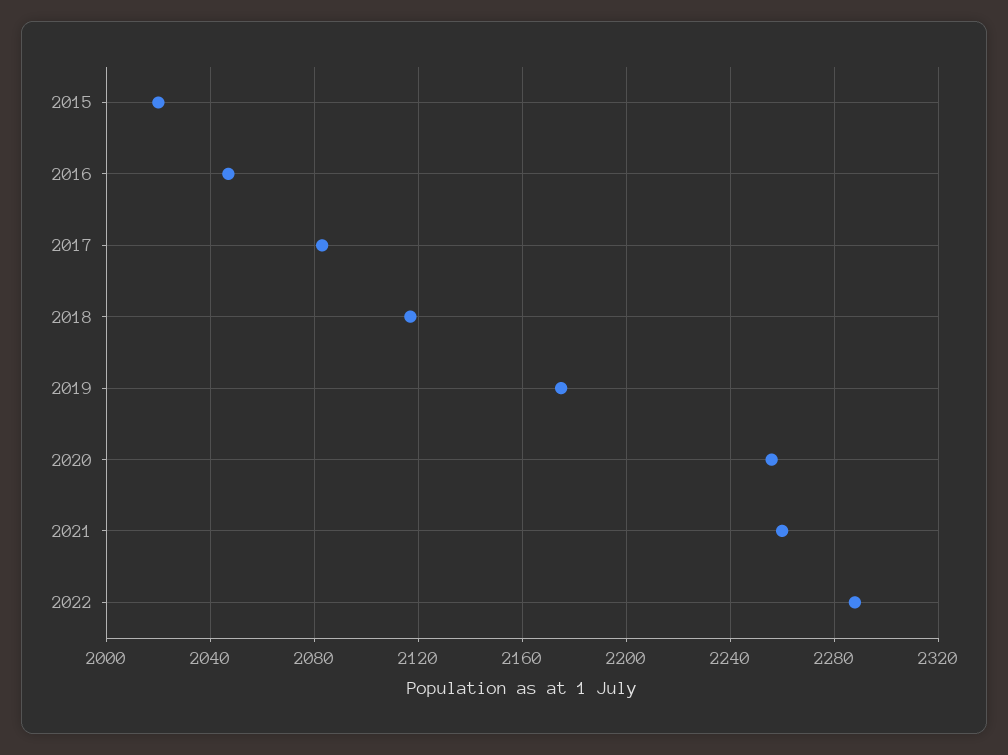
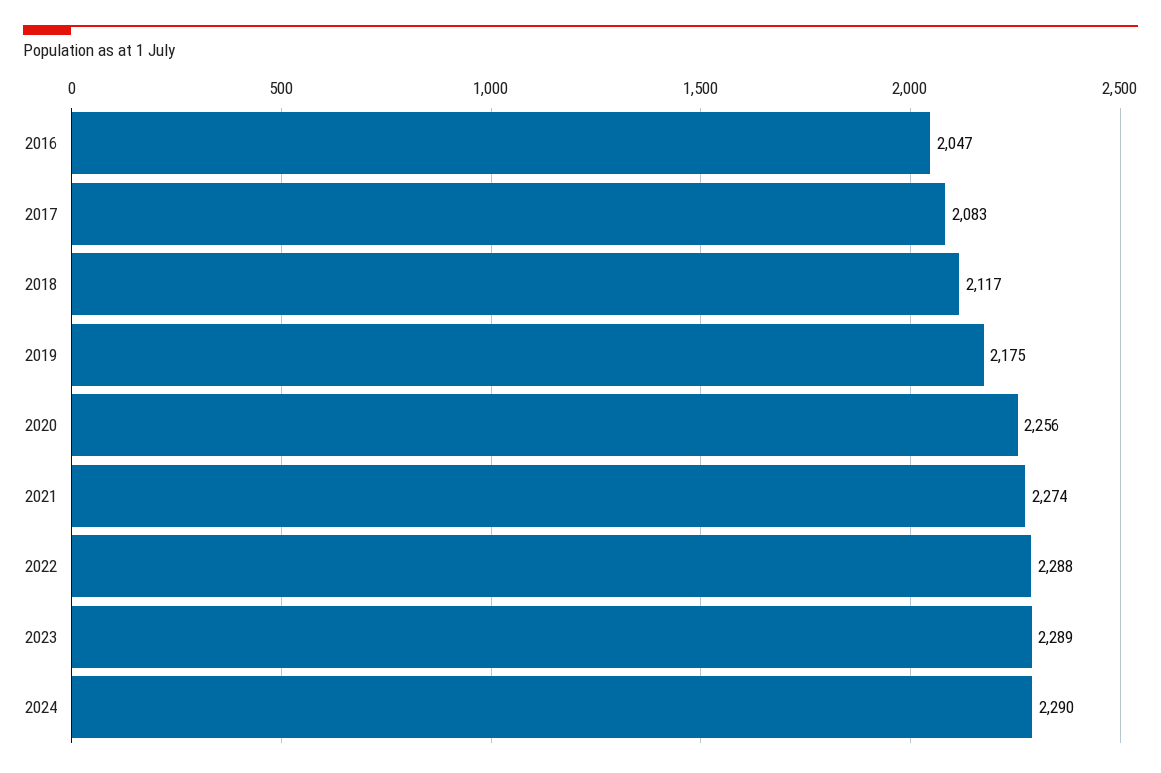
2015: 2020 -> none
2021: 2260 -> 2274
2023: none -> 2289
2024: none -> 2290

